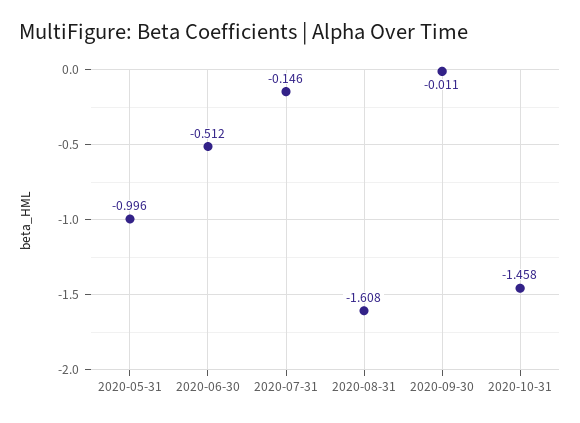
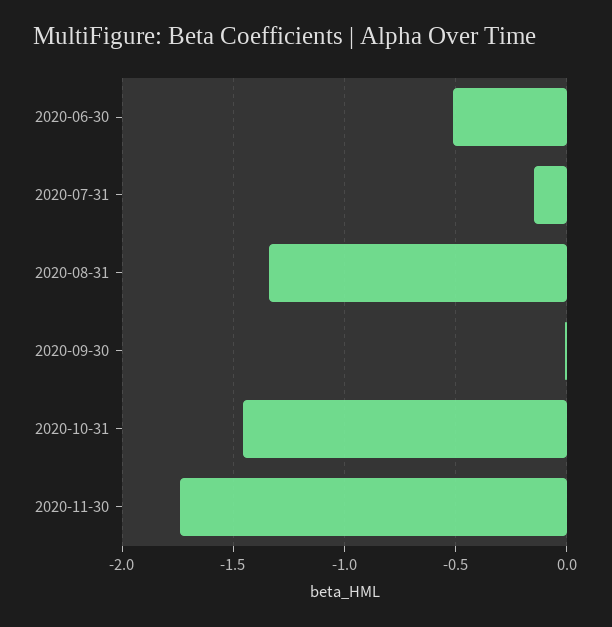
2020-05-31: -0.996 -> none
2020-08-31: -1.608 -> -1.35
2020-11-30: none -> -1.75

